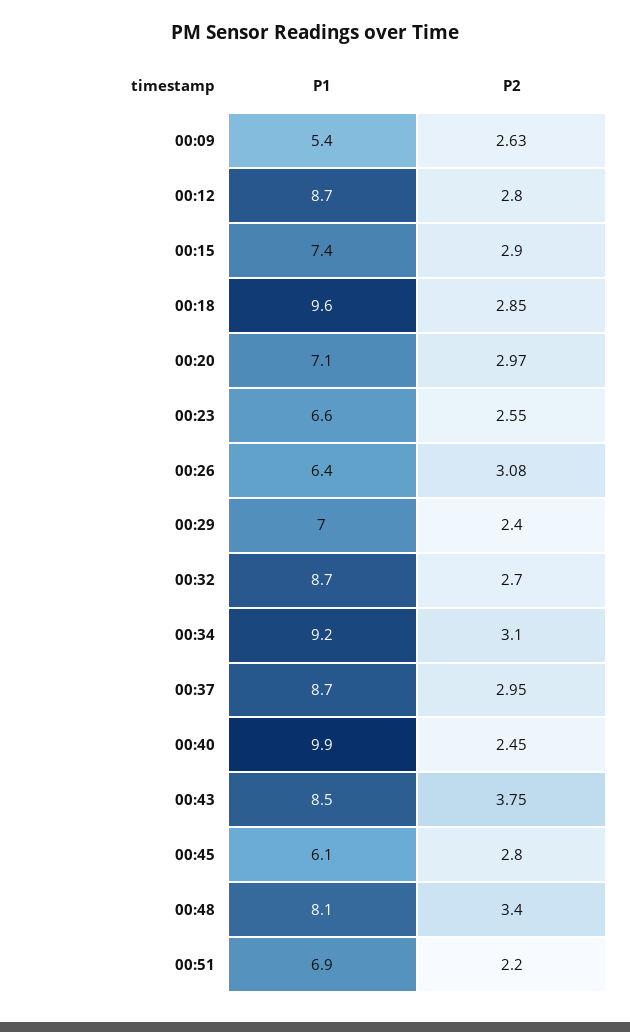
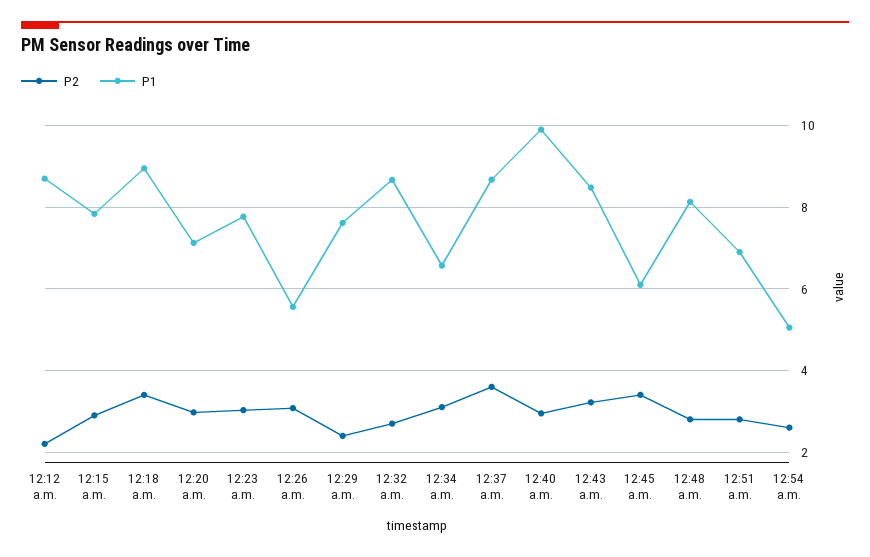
P1, 00:09: 5.4 -> none
P2, 00:09: 2.63 -> none
P2, 00:12: 2.8 -> 2.2
P1, 00:15: 7.4 -> 7.8
P1, 00:18: 9.6 -> 9
P2, 00:18: 2.85 -> 3.4
P1, 00:23: 6.6 -> 7.8
P2, 00:23: 2.55 -> 3
P1, 00:26: 6.4 -> 5.6
P1, 00:29: 7 -> 7.6
P1, 00:34: 9.2 -> 6.6
P2, 00:37: 2.95 -> 3.6
P2, 00:40: 2.45 -> 3
P2, 00:43: 3.75 -> 3.2
P2, 00:45: 2.8 -> 3.4
P2, 00:48: 3.4 -> 2.8
P2, 00:51: 2.2 -> 2.8
P2, 12:54 a.m.: none -> 2.6
P1, 12:54 a.m.: none -> 5

